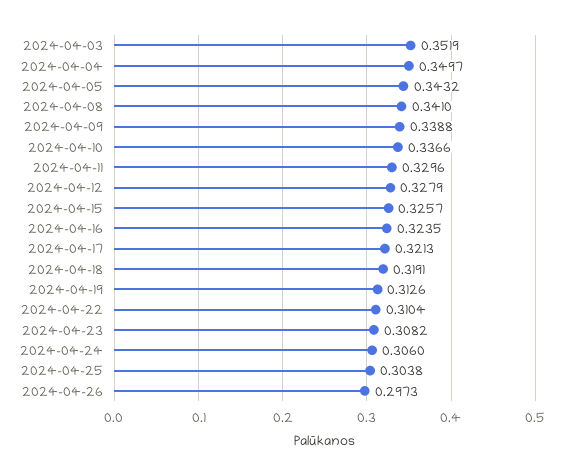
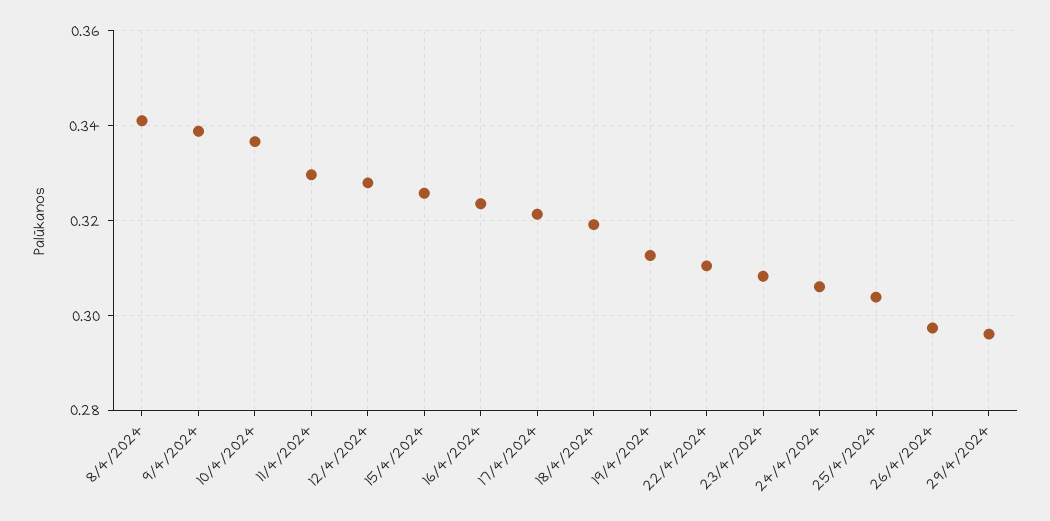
2024-04-03: 0.3519 -> none
2024-04-04: 0.3497 -> none
2024-04-05: 0.3432 -> none
29/4/2024: none -> 0.296

